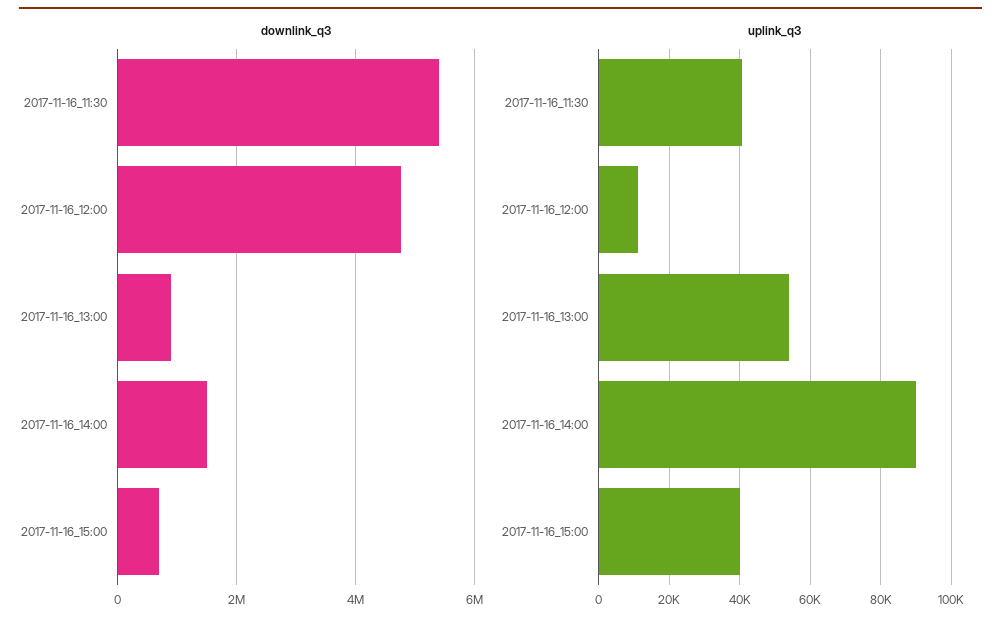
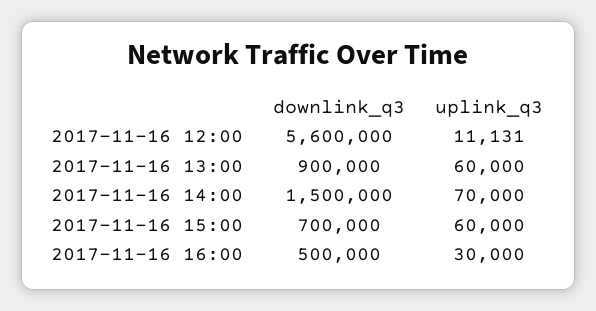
downlink_q3, 2017-11-16_11:30: 5400000 -> none
downlink_q3, 2017-11-16_12:00: 4800000 -> 5600000
uplink_q3, 2017-11-16_11:30: 40000 -> none
uplink_q3, 2017-11-16_13:00: 54000 -> 60000
uplink_q3, 2017-11-16_14:00: 90000 -> 70000
uplink_q3, 2017-11-16_15:00: 40000 -> 60000
downlink_q3, 2017-11-16 16:00: none -> 500000
uplink_q3, 2017-11-16 16:00: none -> 30000

